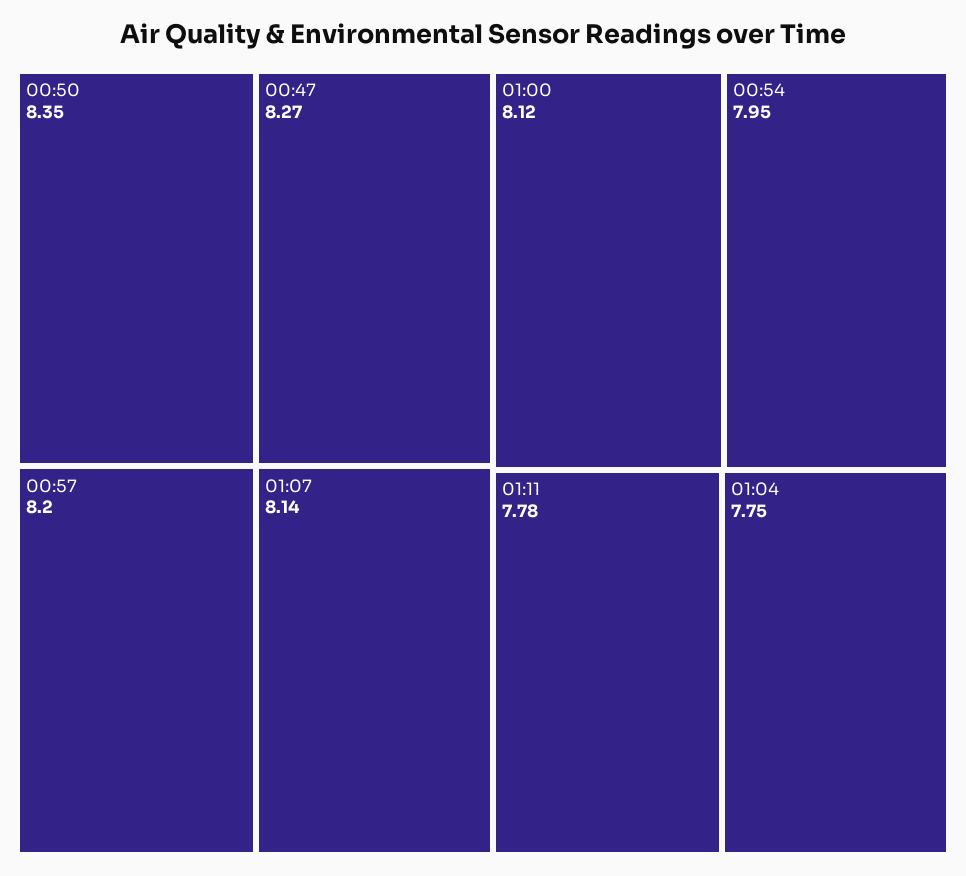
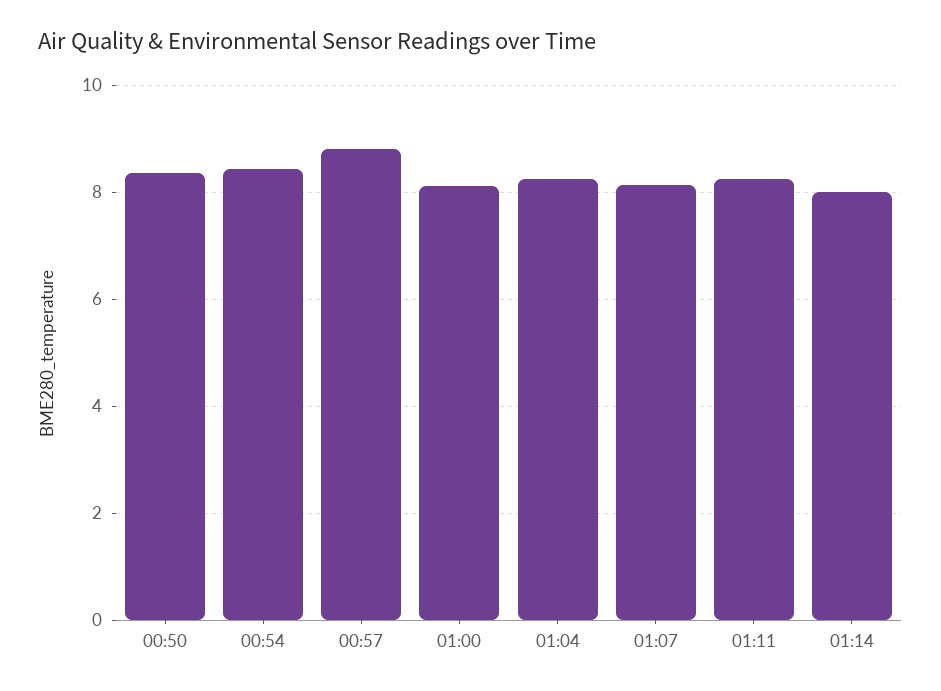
00:47: 8.27 -> none
00:57: 8.2 -> 8.8
00:54: 7.95 -> 8.4
01:11: 7.78 -> 8.2
01:04: 7.75 -> 8.2
01:14: none -> 8

